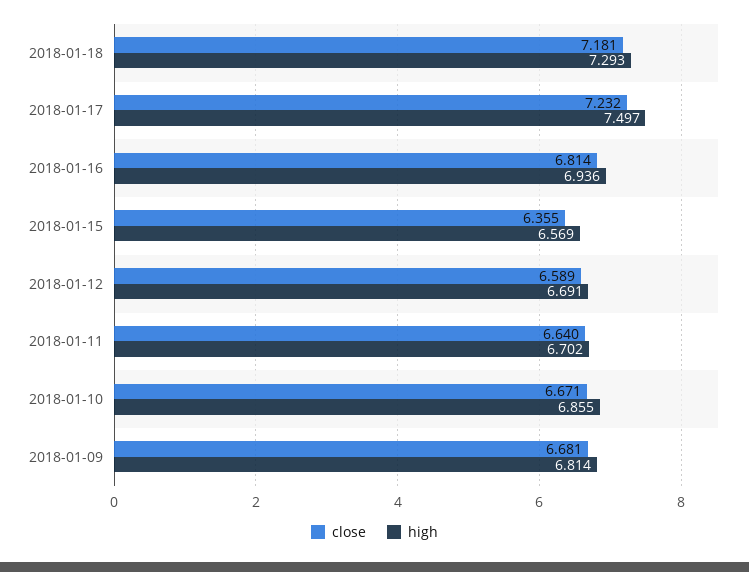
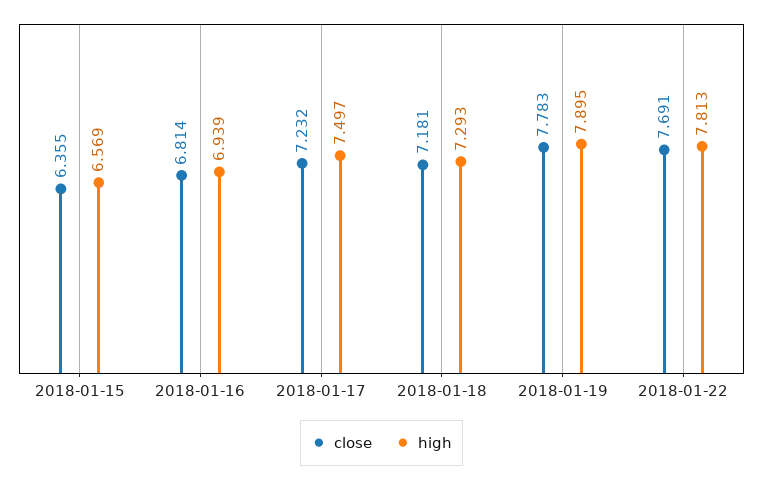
high, 2018-01-16: 6.936 -> 6.939
close, 2018-01-12: 6.589 -> none
high, 2018-01-12: 6.691 -> none
close, 2018-01-11: 6.64 -> none
high, 2018-01-11: 6.702 -> none
close, 2018-01-10: 6.671 -> none
high, 2018-01-10: 6.855 -> none
close, 2018-01-09: 6.681 -> none
high, 2018-01-09: 6.814 -> none
close, 2018-01-19: none -> 7.783
high, 2018-01-19: none -> 7.895
close, 2018-01-22: none -> 7.691
high, 2018-01-22: none -> 7.813

